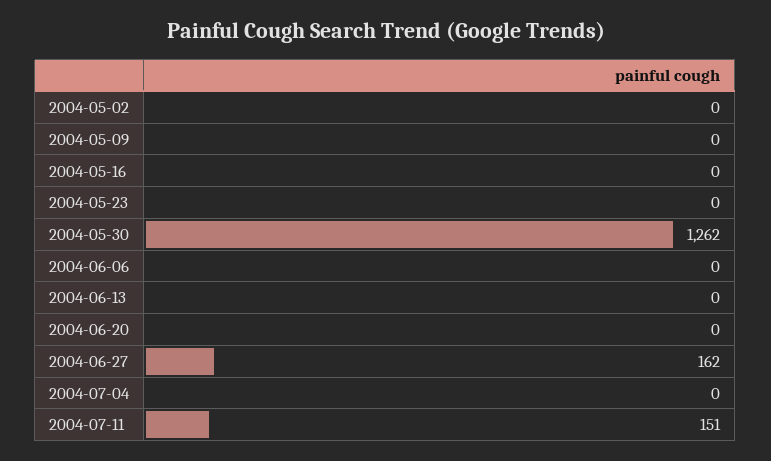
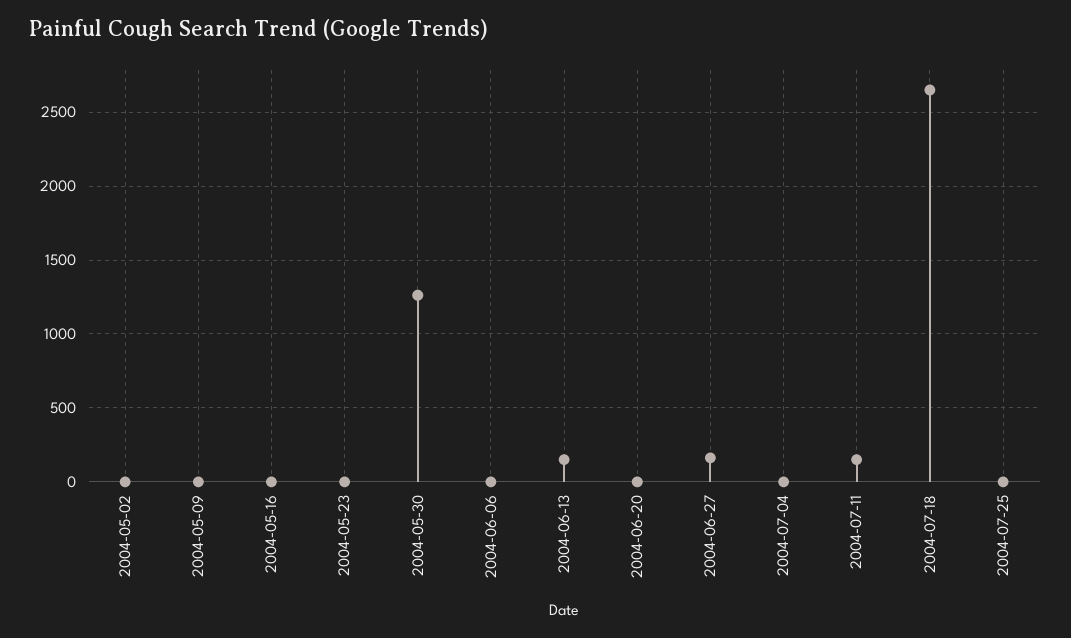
2004-06-13: 0 -> 150
2004-07-18: none -> 2650
2004-07-25: none -> 0

